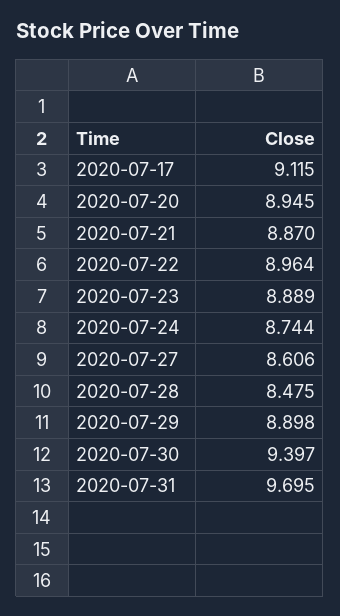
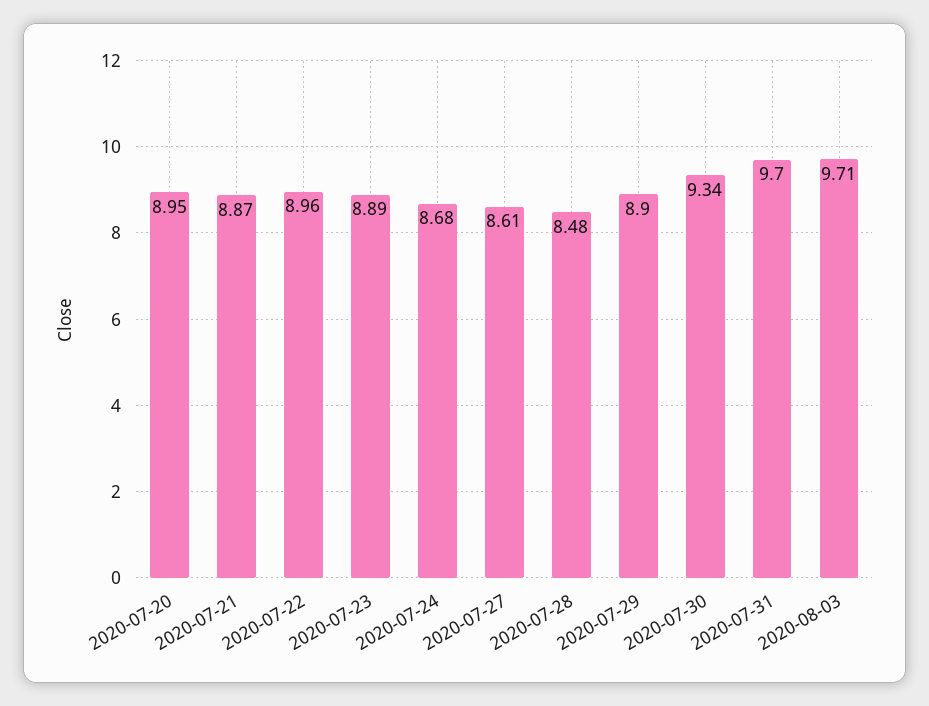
2020-07-17: 9.115 -> none
2020-07-24: 8.744 -> 8.68
2020-07-30: 9.397 -> 9.34
2020-08-03: none -> 9.71

